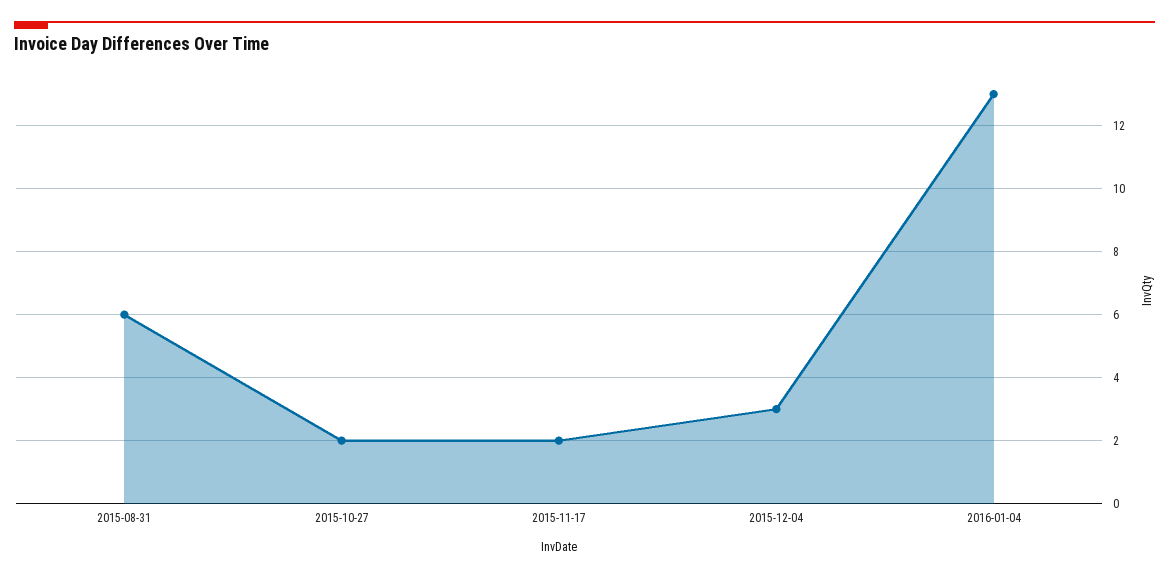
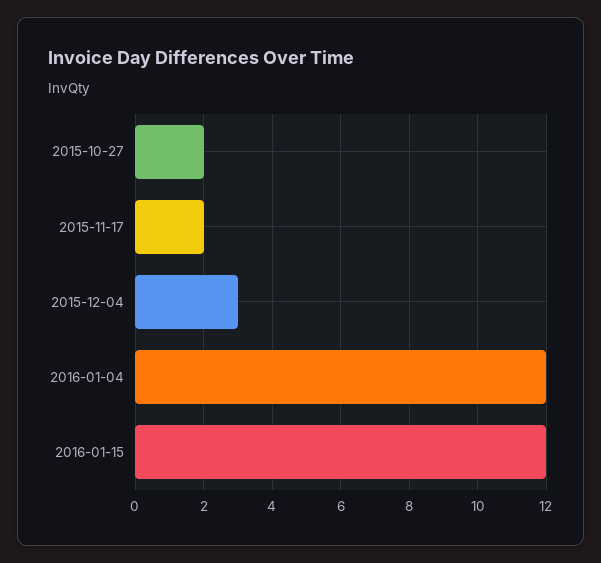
2015-08-31: 6 -> none
2016-01-04: 13 -> 12
2016-01-15: none -> 12

